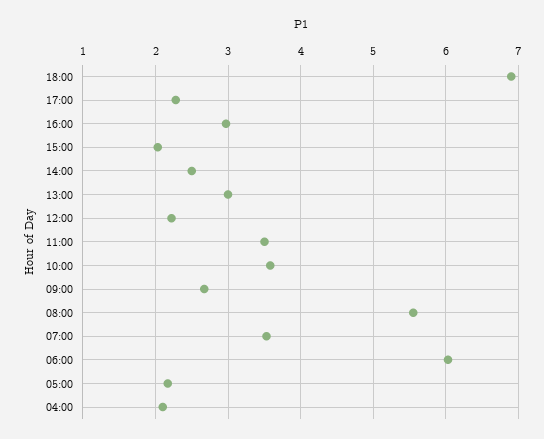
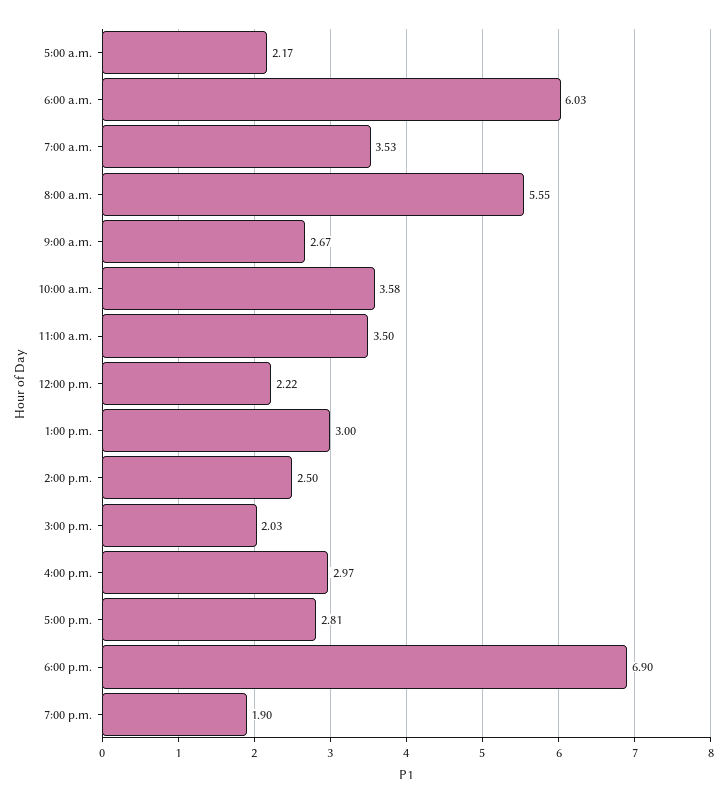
17:00: 2.3 -> 2.81
04:00: 2.1 -> none
7:00 p.m.: none -> 1.9

